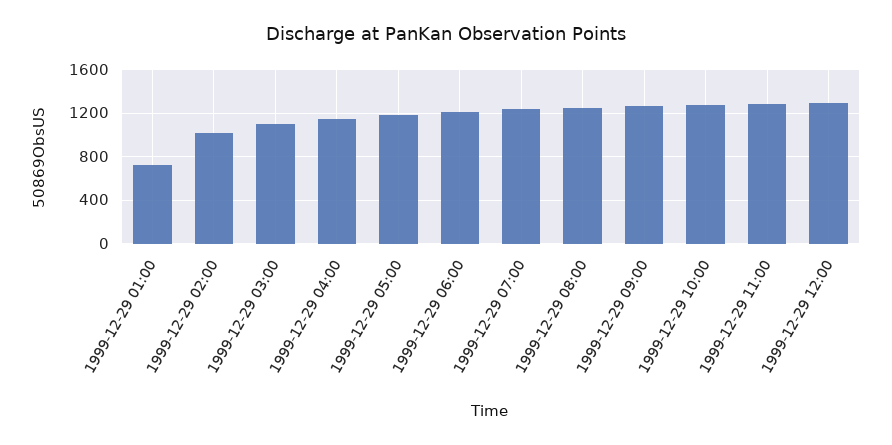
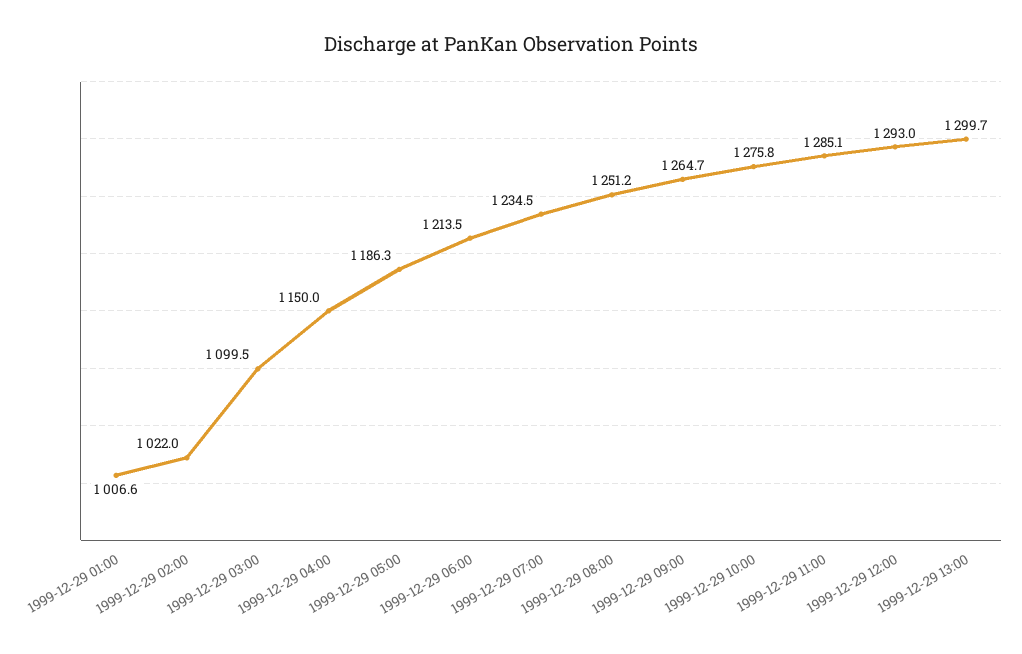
1999-12-29 01:00: 700 -> 1006.6
1999-12-29 13:00: none -> 1299.7

